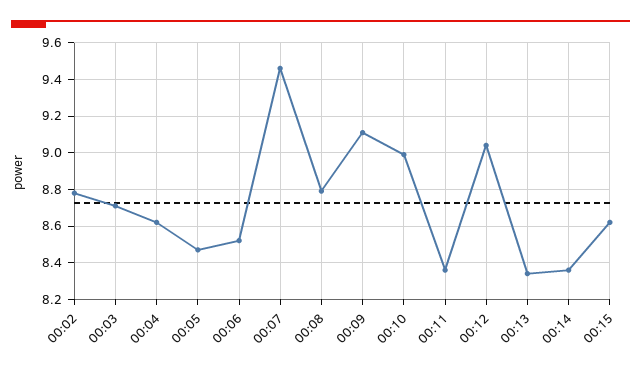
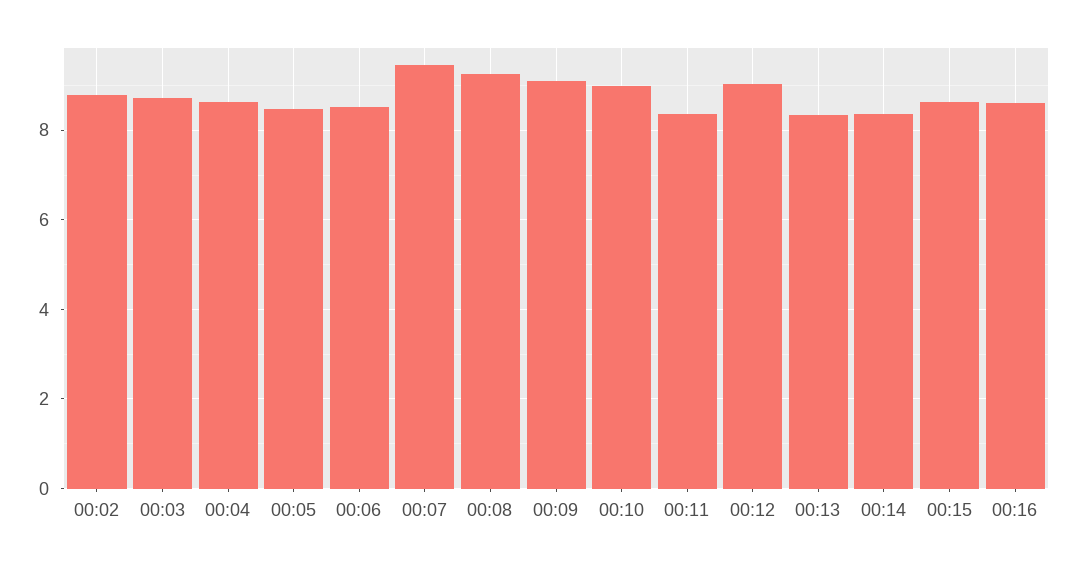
00:08: 8.8 -> 9.2
00:16: none -> 8.6

